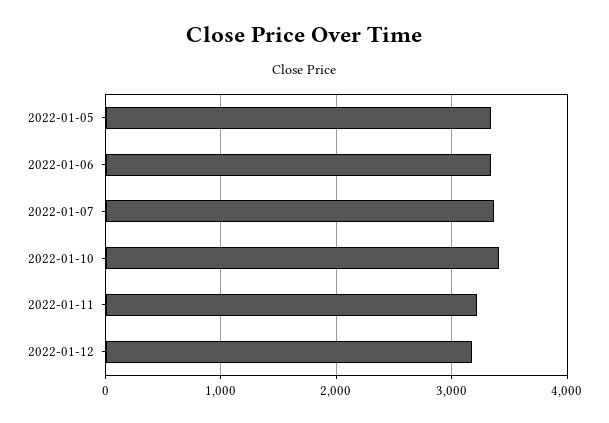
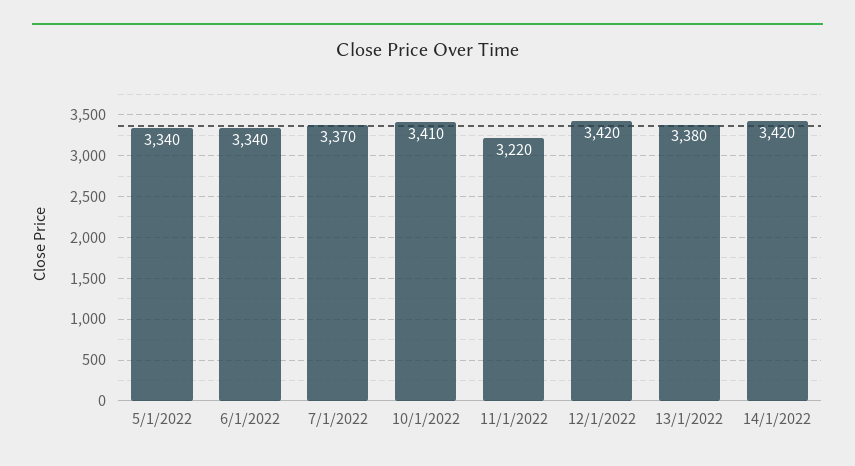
2022-01-12: 3200 -> 3420
13/1/2022: none -> 3380
14/1/2022: none -> 3420

